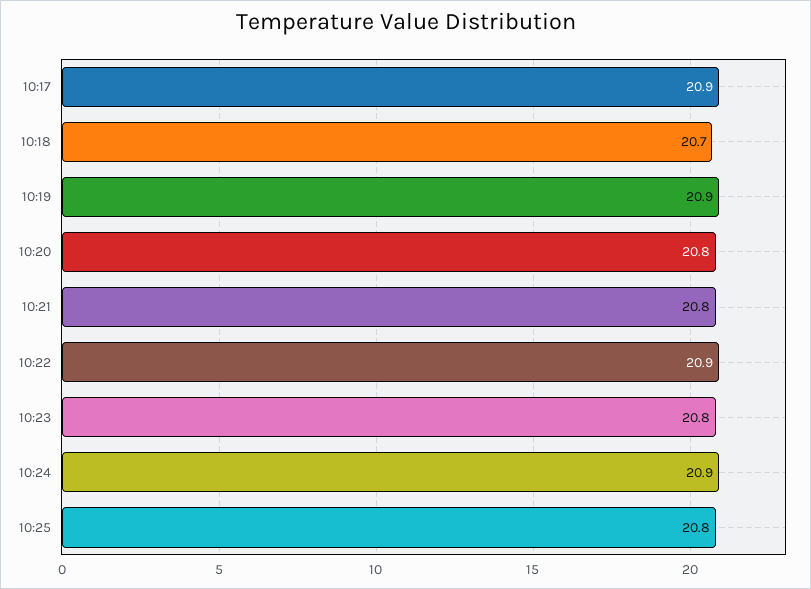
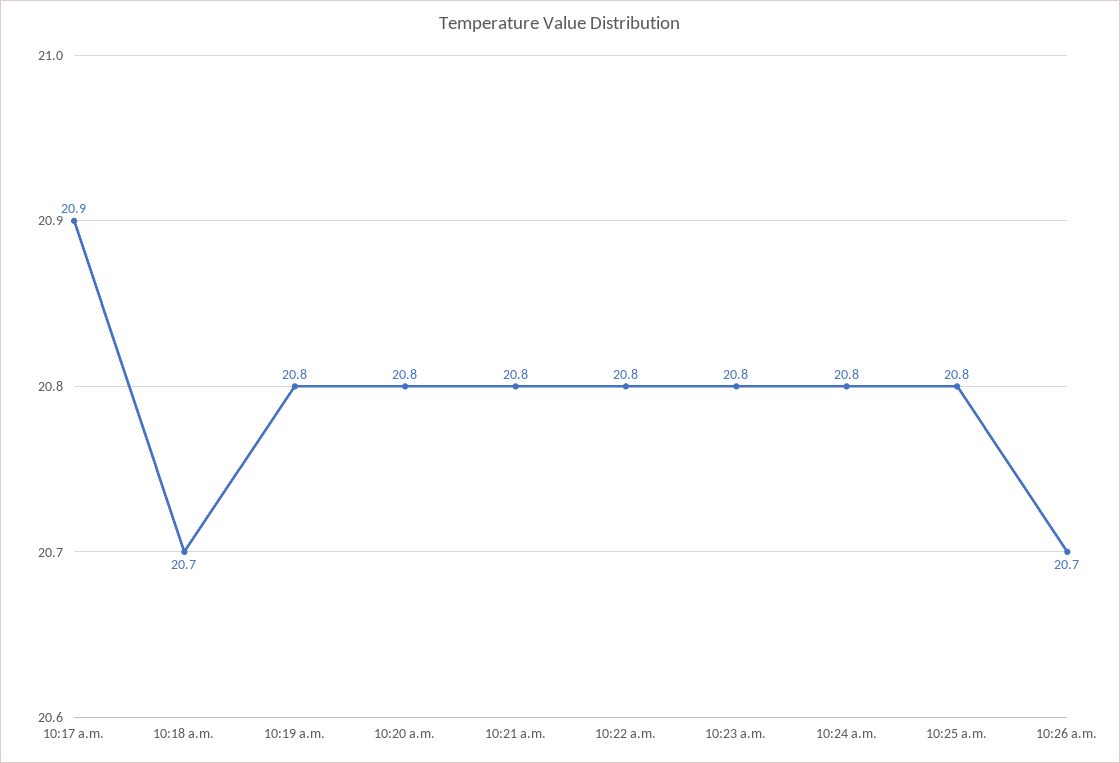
10:19: 20.9 -> 20.8
10:22: 20.9 -> 20.8
10:24: 20.9 -> 20.8
10:26 a.m.: none -> 20.7

